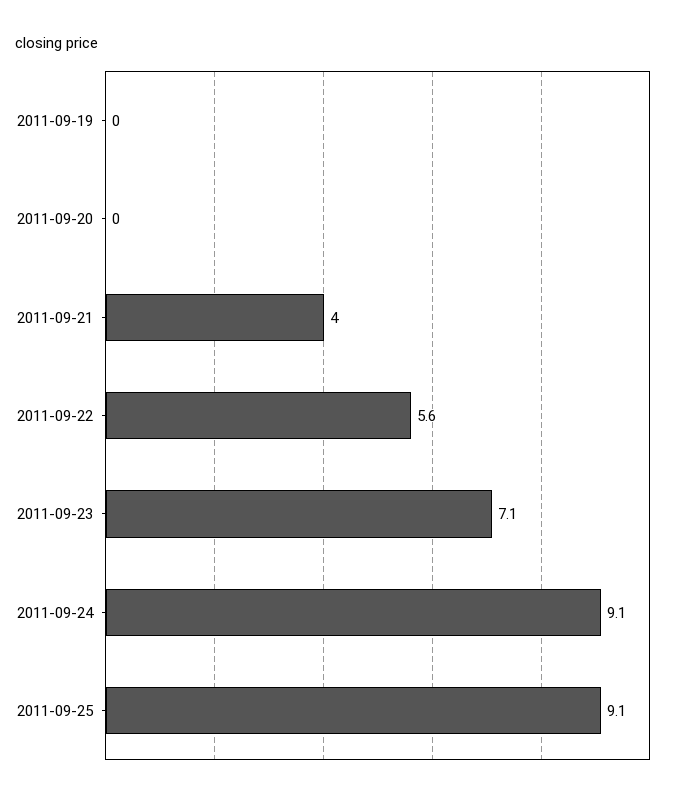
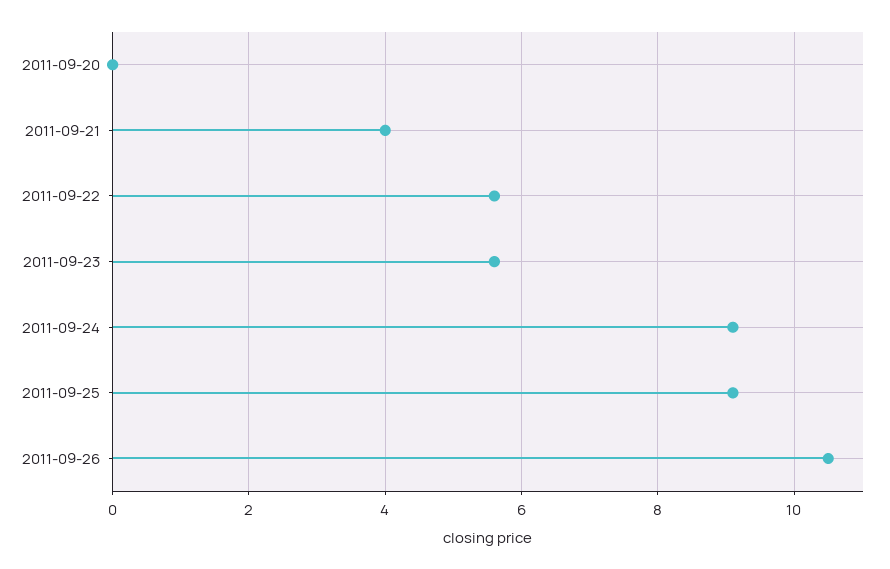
2011-09-19: 0 -> none
2011-09-23: 7.1 -> 5.5
2011-09-26: none -> 10.5

